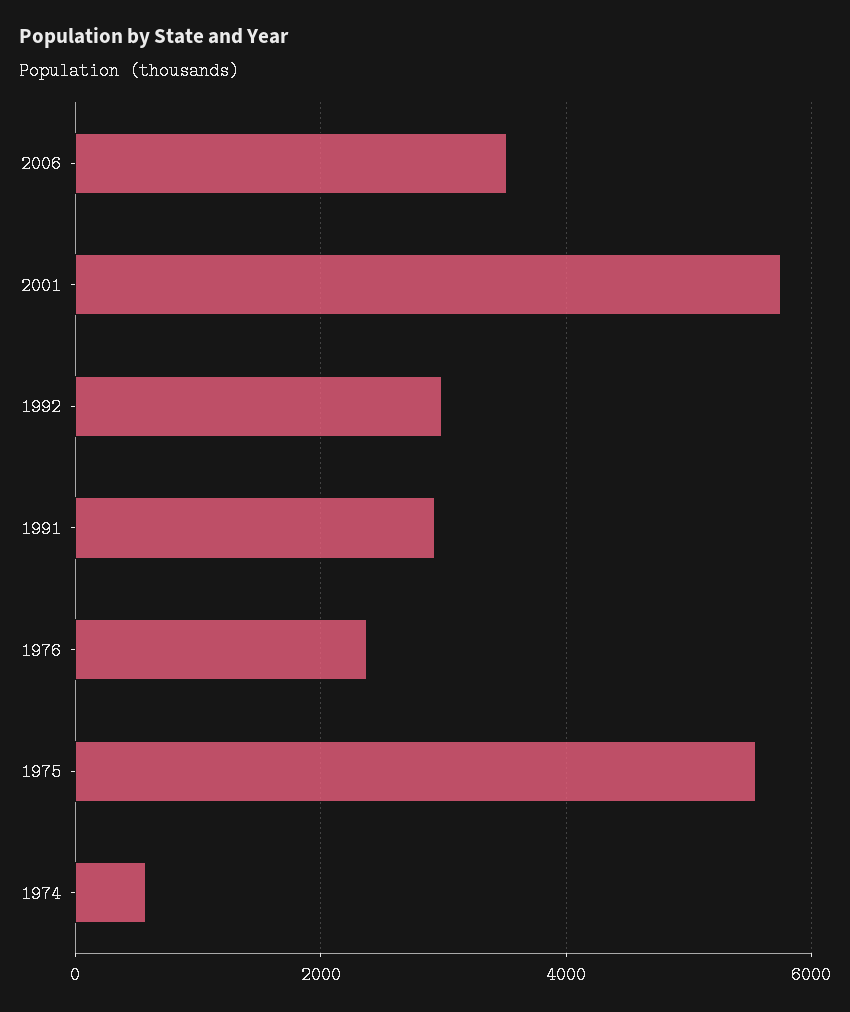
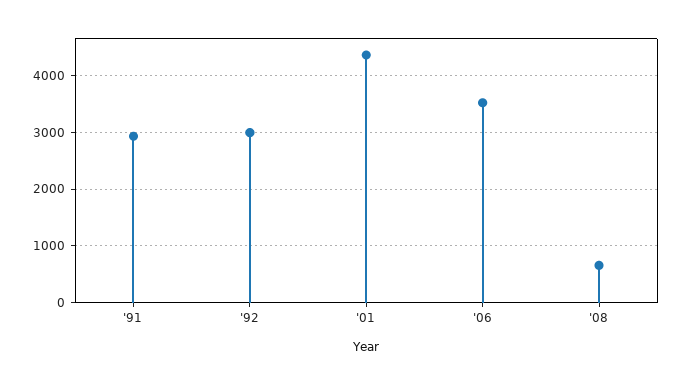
2001: 5800 -> 4400
1976: 2400 -> none
1975: 5600 -> none
1974: 600 -> none
'08: none -> 600

